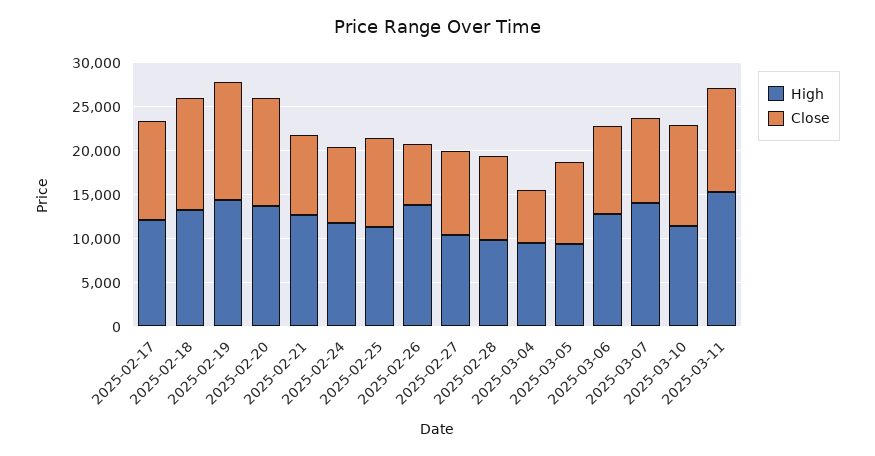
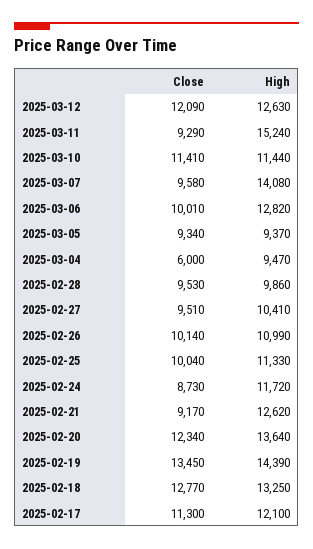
High, 2025-02-26: 14000 -> 10990
Close, 2025-02-26: 7000 -> 10140
Close, 2025-03-11: 12000 -> 9290
Close, 2025-03-12: none -> 12090
High, 2025-03-12: none -> 12630

